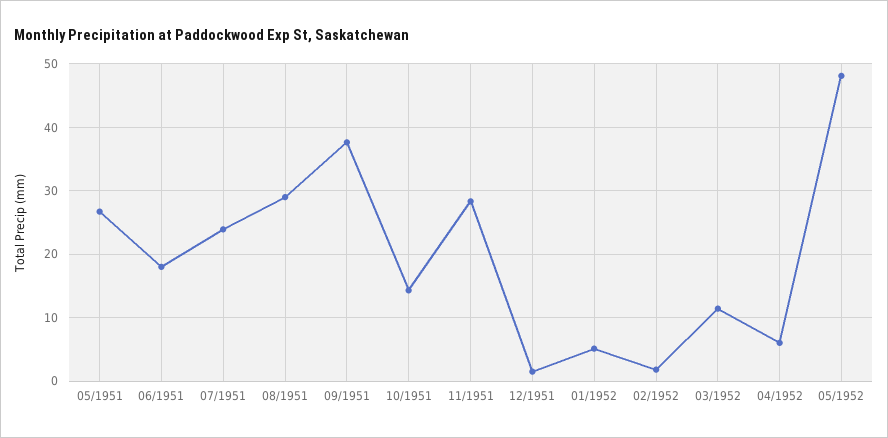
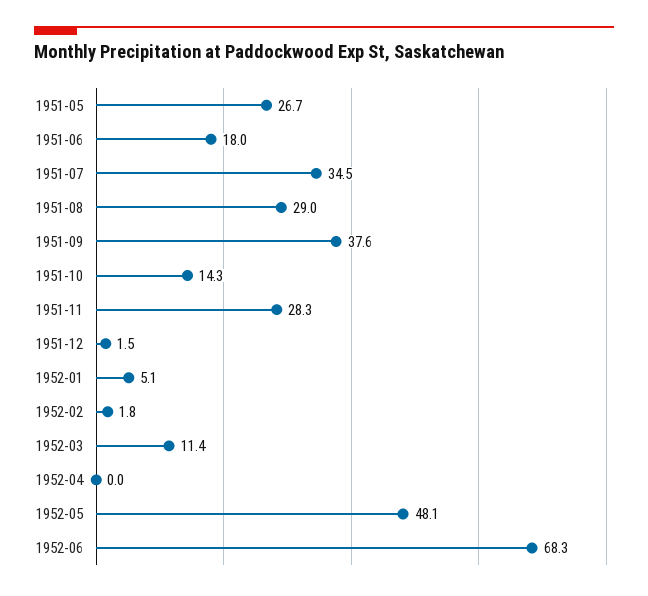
07/1951: 24 -> 34.5
04/1952: 6 -> 0
1952-06: none -> 68.3

